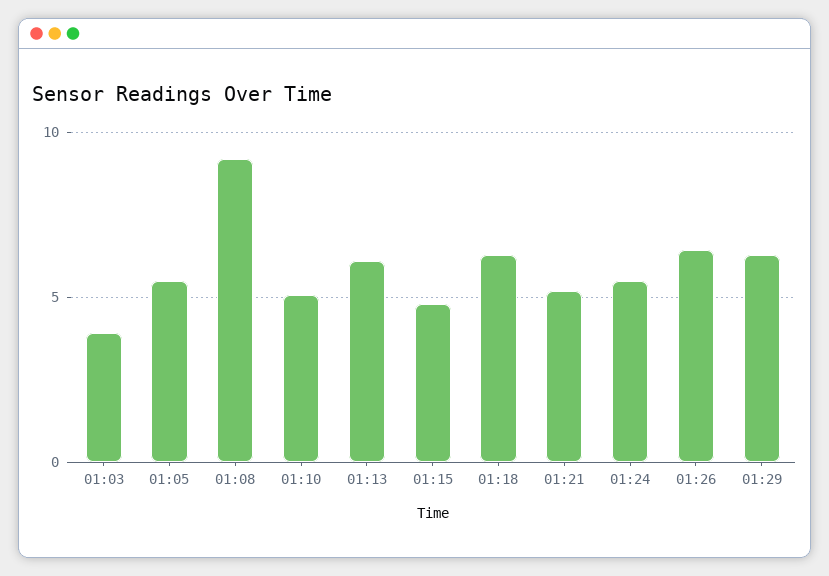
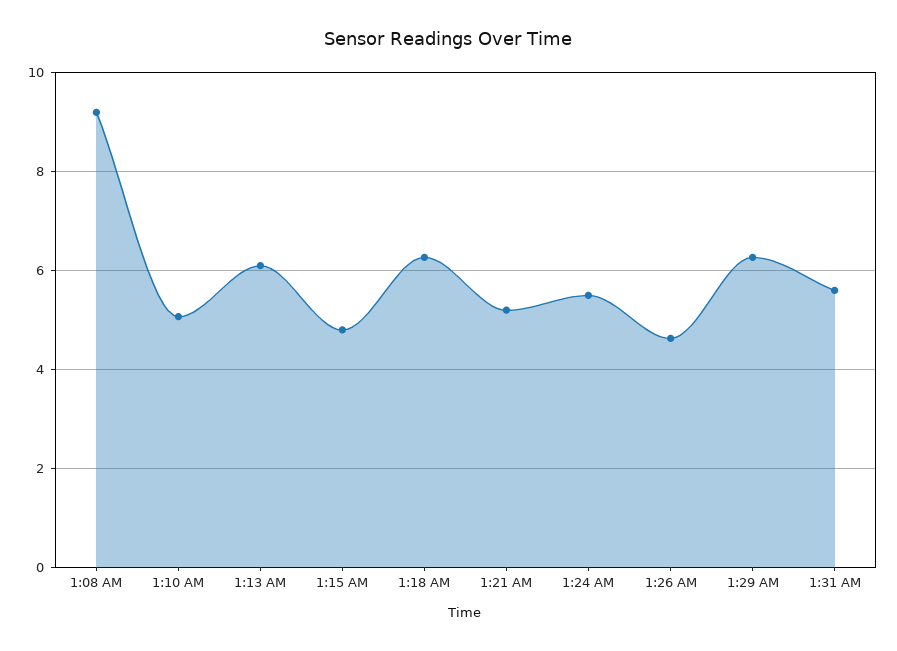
01:03: 4 -> none
01:05: 5.5 -> none
01:26: 6.5 -> 4.6
1:31 AM: none -> 5.6

